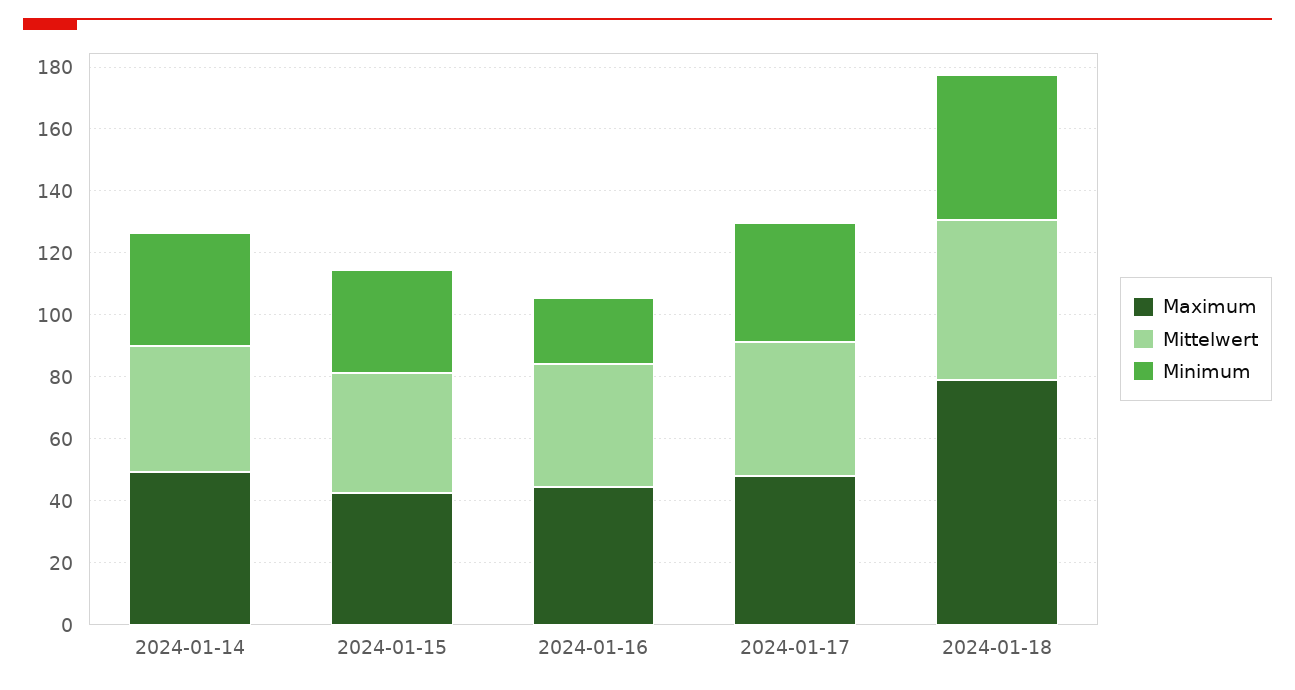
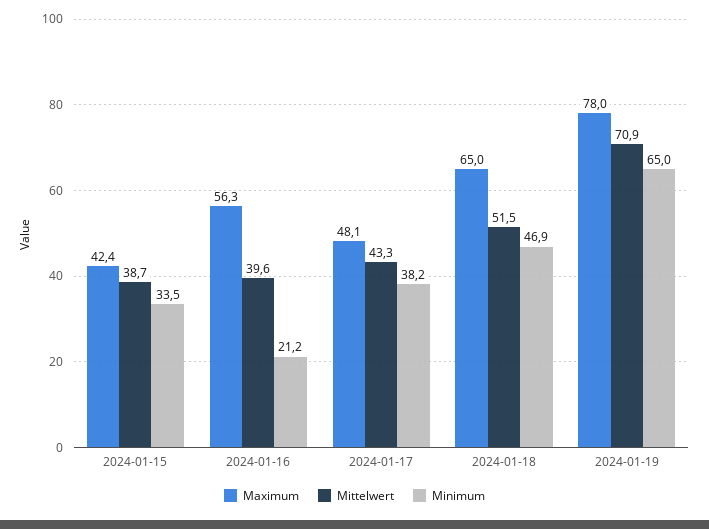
Maximum, 2024-01-14: 50 -> none
Mittelwert, 2024-01-14: 40 -> none
Minimum, 2024-01-14: 35 -> none
Maximum, 2024-01-16: 45 -> 56.3
Maximum, 2024-01-18: 80 -> 65
Maximum, 2024-01-19: none -> 78
Mittelwert, 2024-01-19: none -> 70.9
Minimum, 2024-01-19: none -> 65

